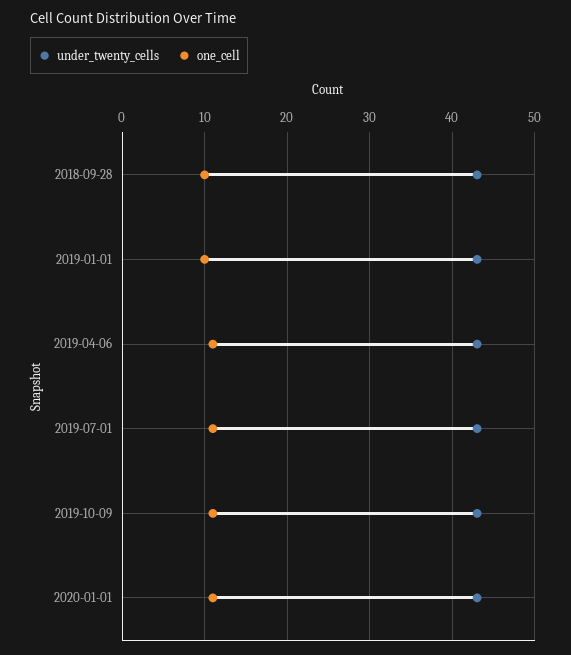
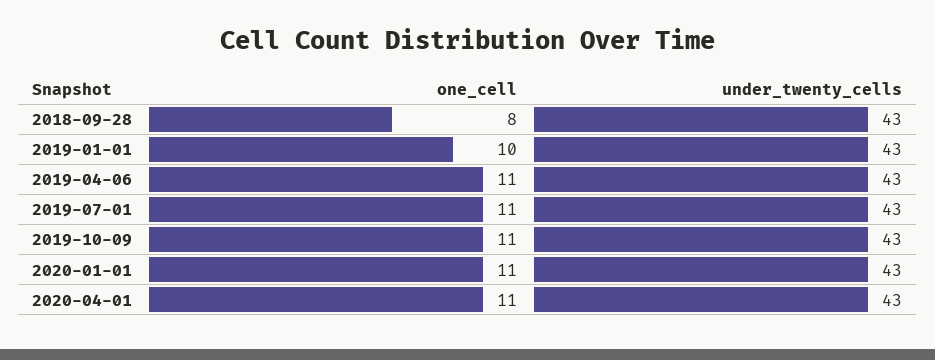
one_cell, 2018-09-28: 10 -> 8
one_cell, 2020-04-01: none -> 11
under_twenty_cells, 2020-04-01: none -> 43

